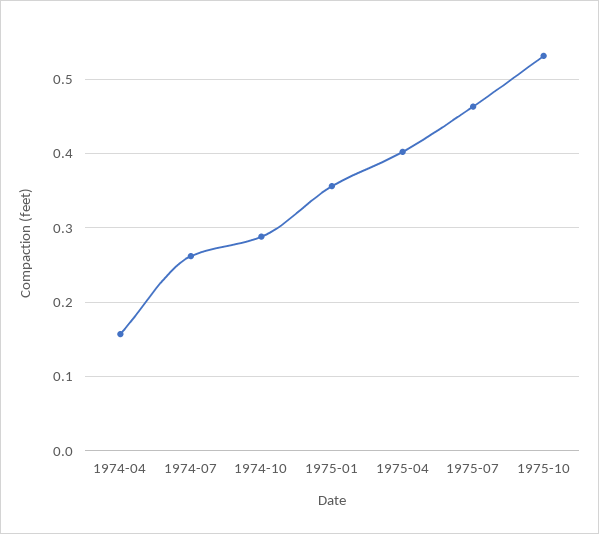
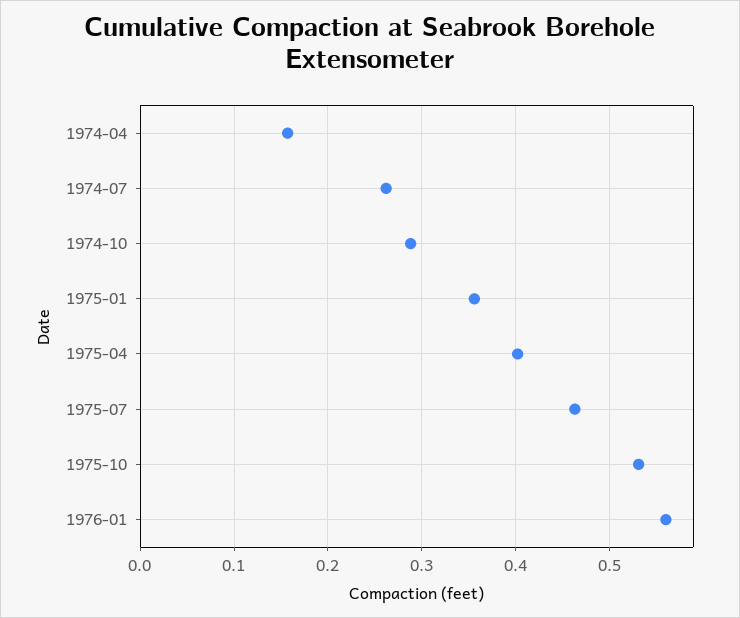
1976-01: none -> 0.56

